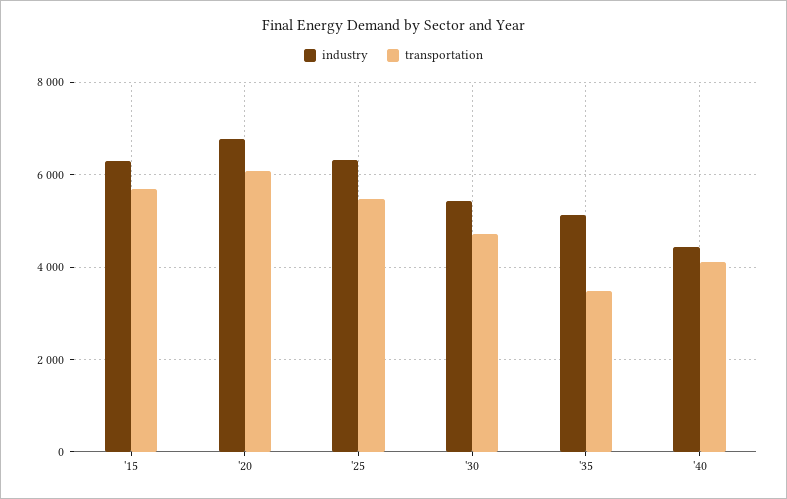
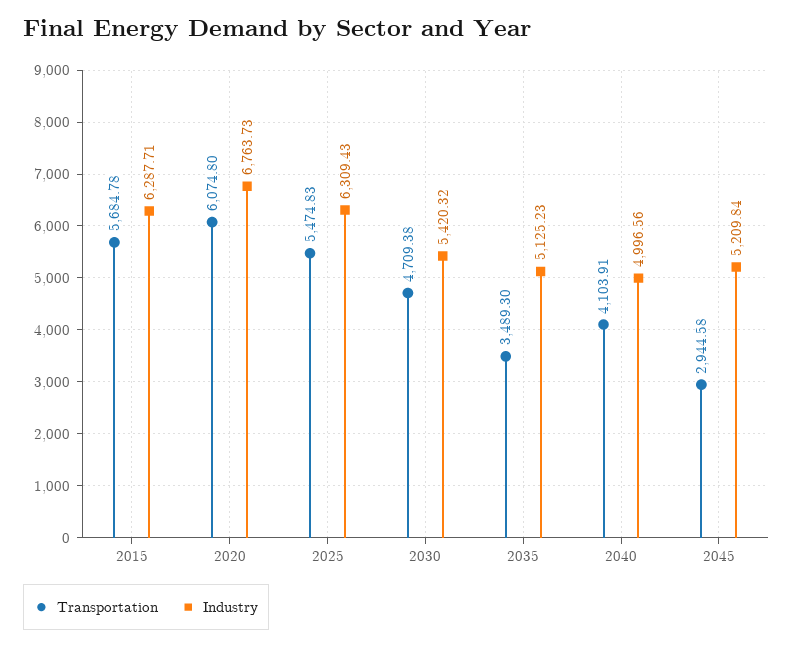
industry, '40: 4400 -> 4996.56
transportation, 2045: none -> 2944.58
industry, 2045: none -> 5209.84

